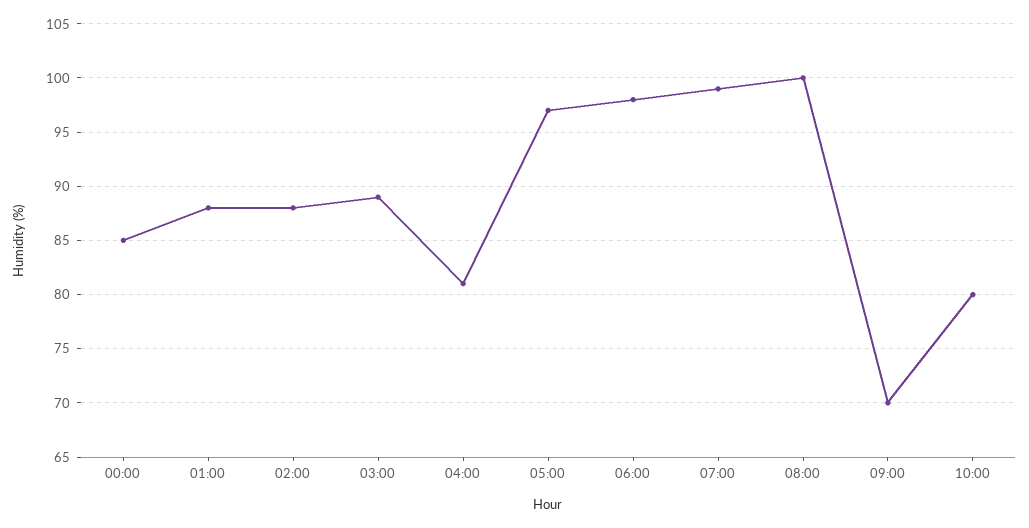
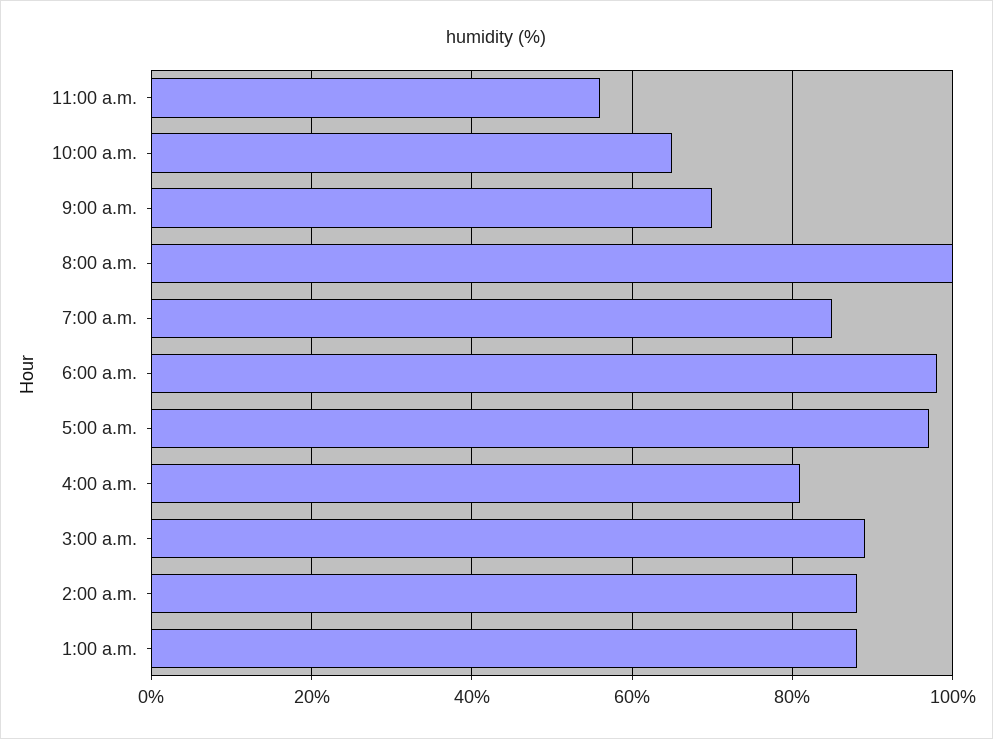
00:00: 85 -> none
07:00: 99 -> 85
10:00: 80 -> 65
11:00 a.m.: none -> 55

